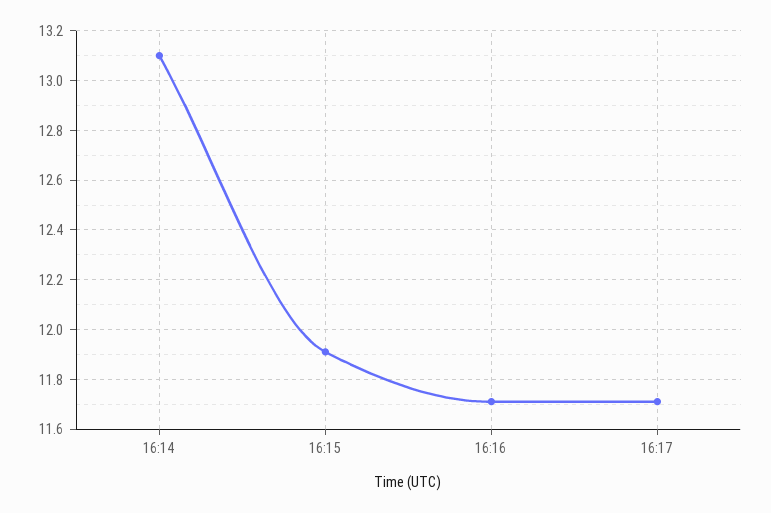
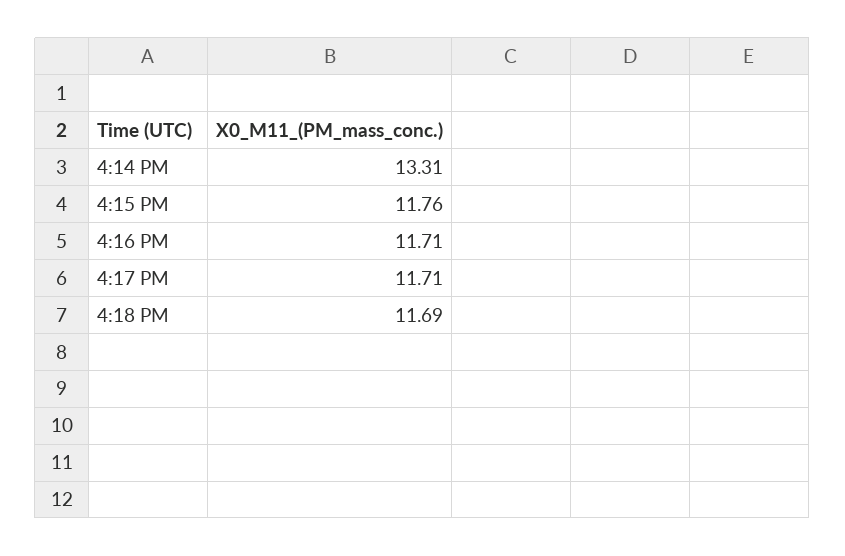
16:14: 13.1 -> 13.31
16:15: 11.9 -> 11.76
4:18 PM: none -> 11.69

